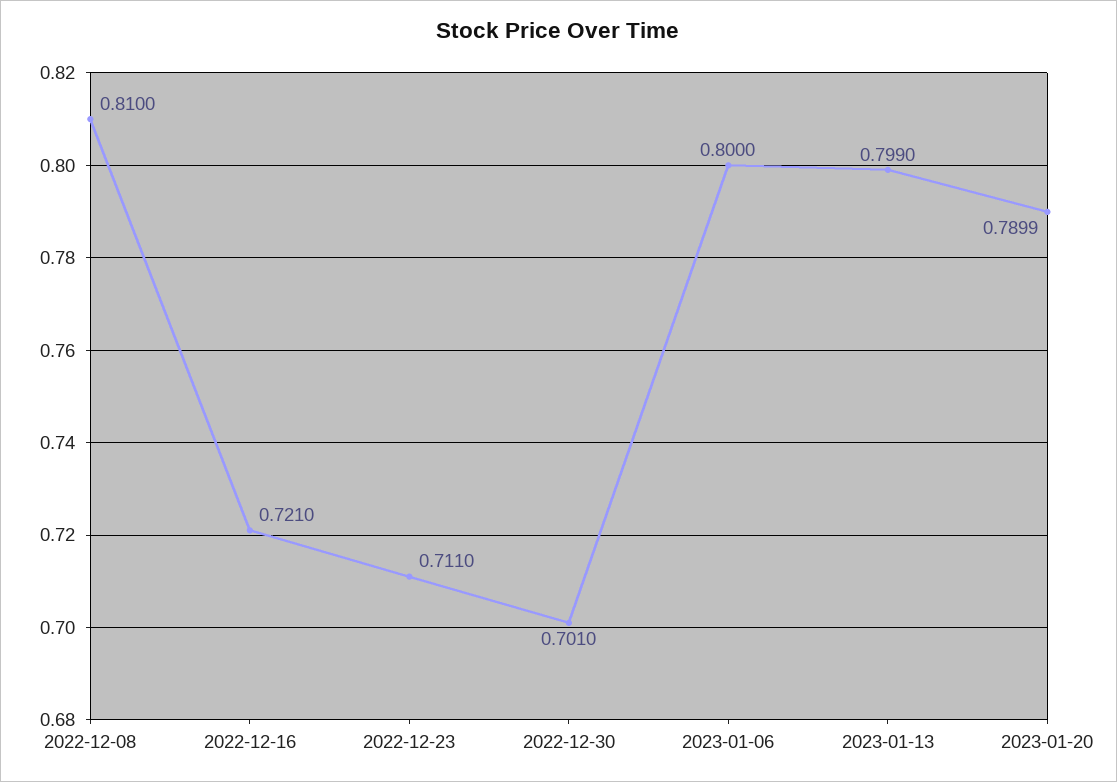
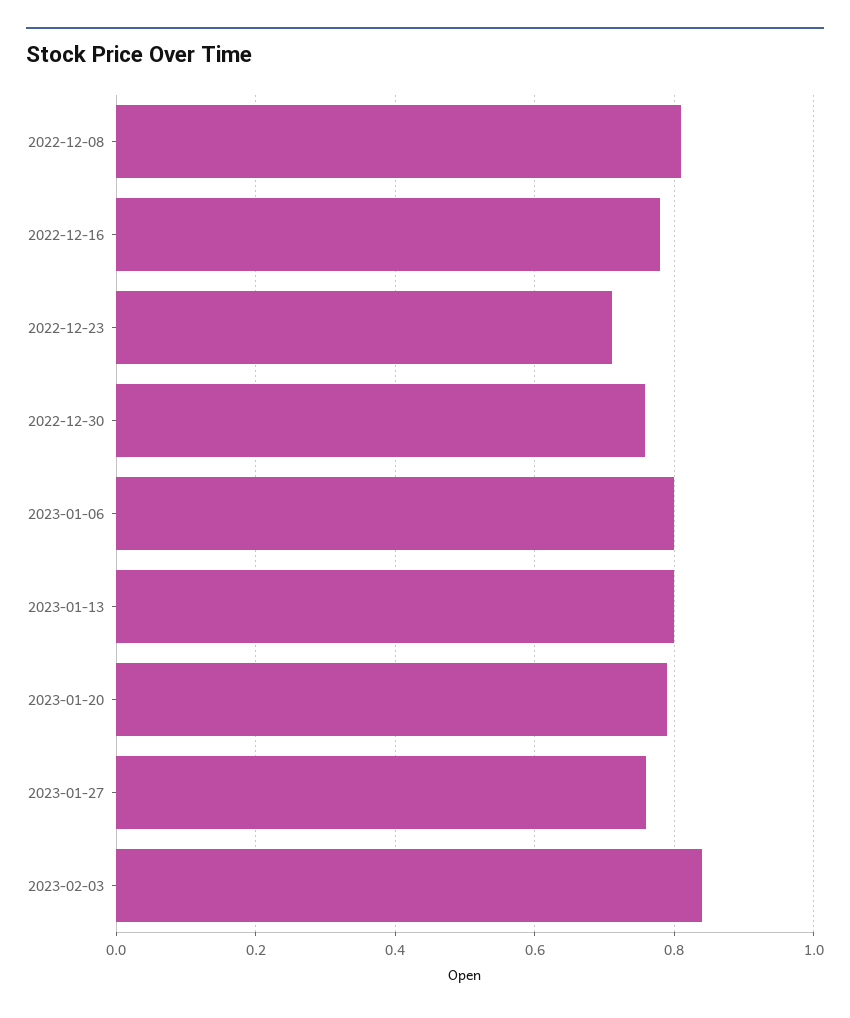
2022-12-16: 0.721 -> 0.78
2022-12-30: 0.701 -> 0.76
2023-01-27: none -> 0.76
2023-02-03: none -> 0.84

